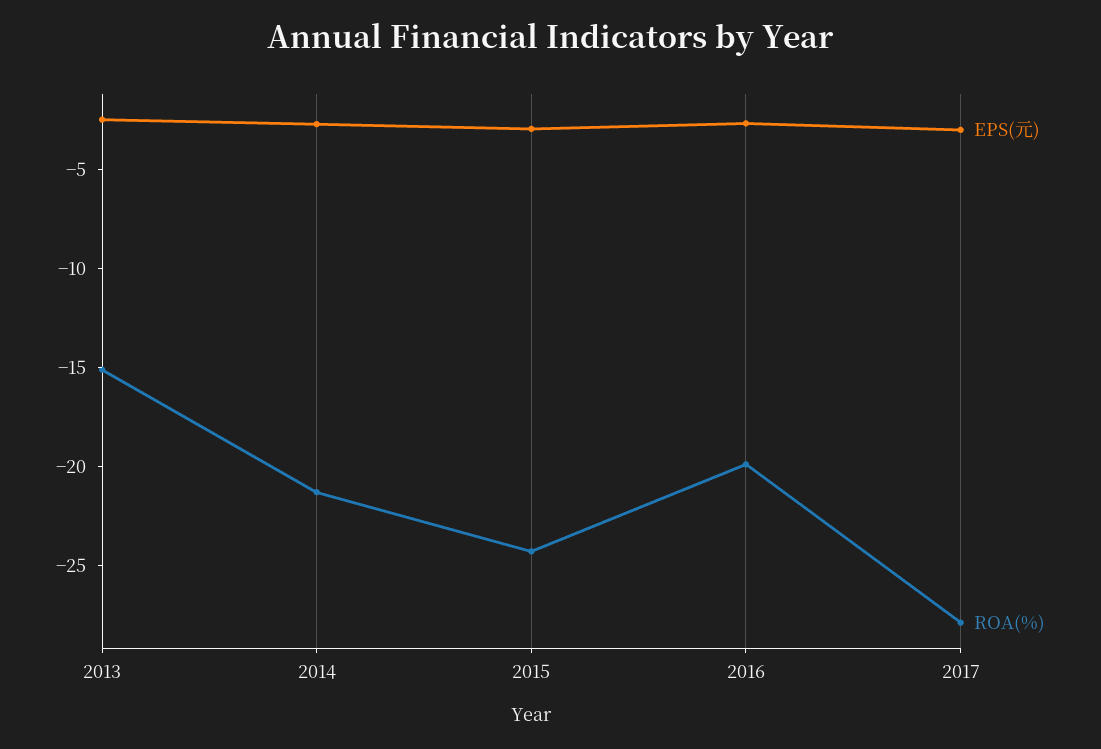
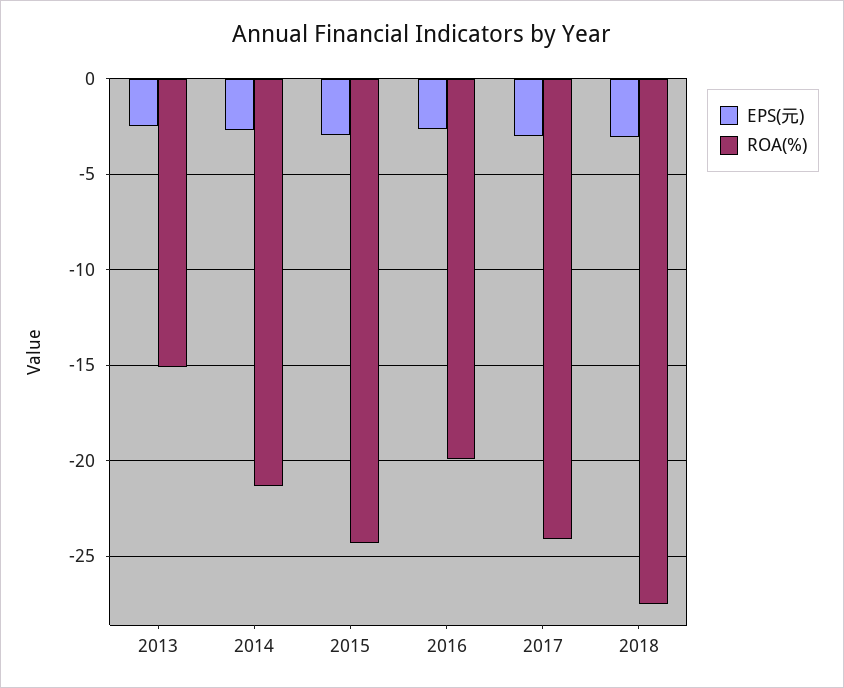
ROA(%), 2017: -28 -> -24
EPS(元), 2018: none -> -3
ROA(%), 2018: none -> -27.5

